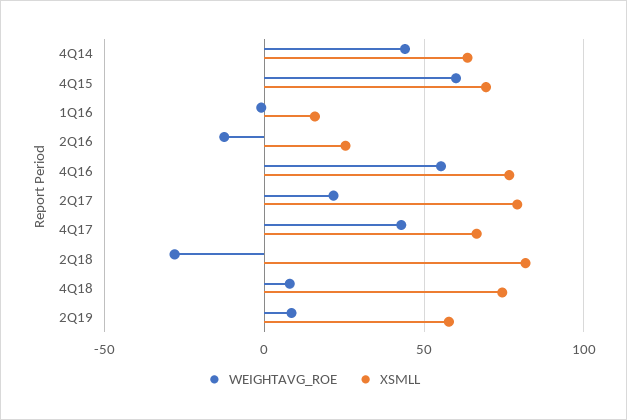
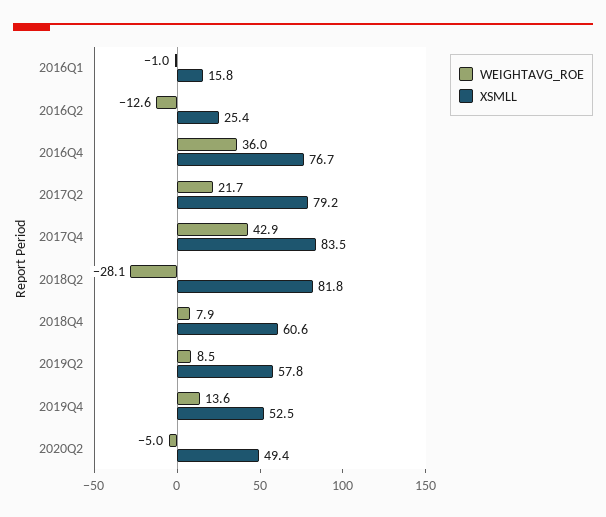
WEIGHTAVG_ROE, 4Q14: 45 -> none
XSMLL, 4Q14: 65 -> none
WEIGHTAVG_ROE, 4Q15: 60 -> none
XSMLL, 4Q15: 70 -> none
WEIGHTAVG_ROE, 4Q16: 55 -> 36
XSMLL, 4Q17: 65 -> 83.5
XSMLL, 4Q18: 75 -> 60.6
WEIGHTAVG_ROE, 2019Q4: none -> 13.6
XSMLL, 2019Q4: none -> 52.5
WEIGHTAVG_ROE, 2020Q2: none -> -5
XSMLL, 2020Q2: none -> 49.4

